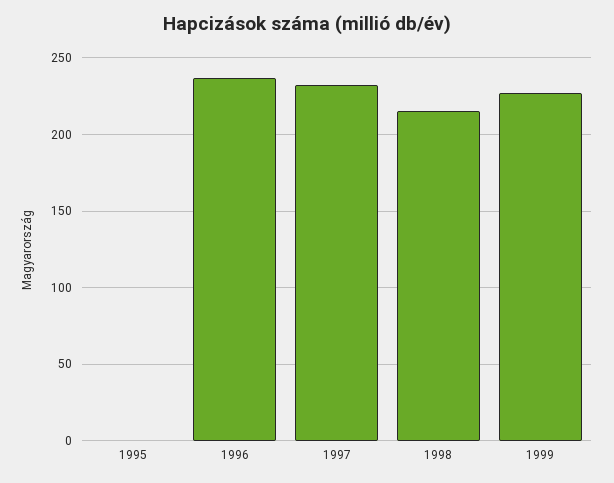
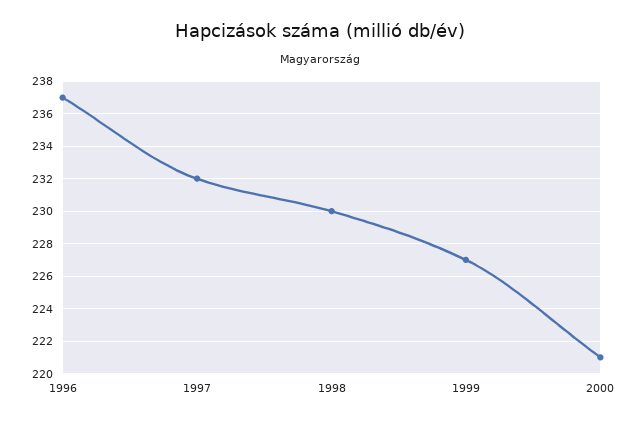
1995: 0 -> none
1998: 215 -> 230
2000: none -> 221

